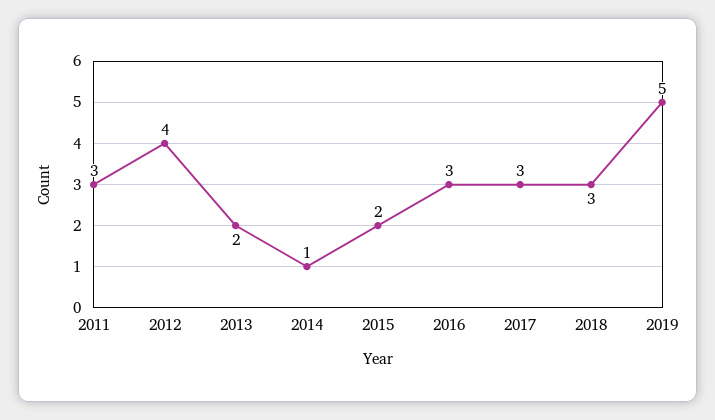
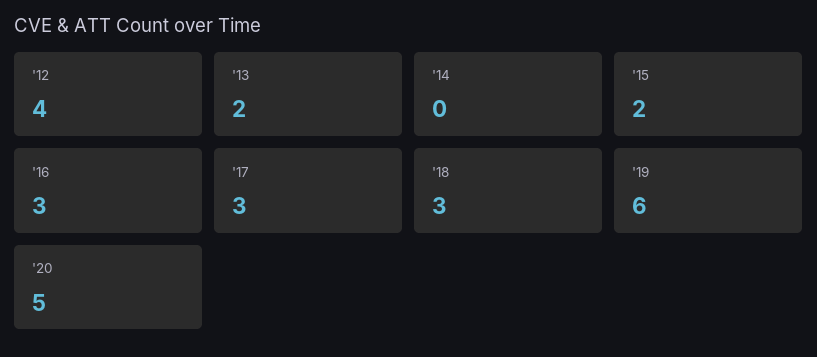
2011: 3 -> none
2014: 1 -> 0
2019: 5 -> 6
'20: none -> 5

